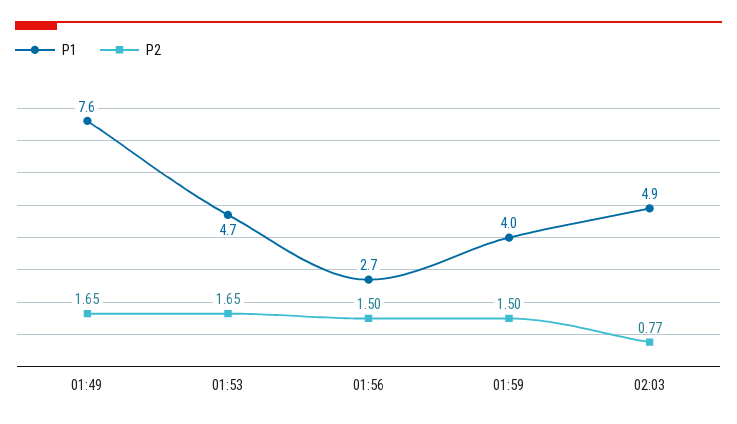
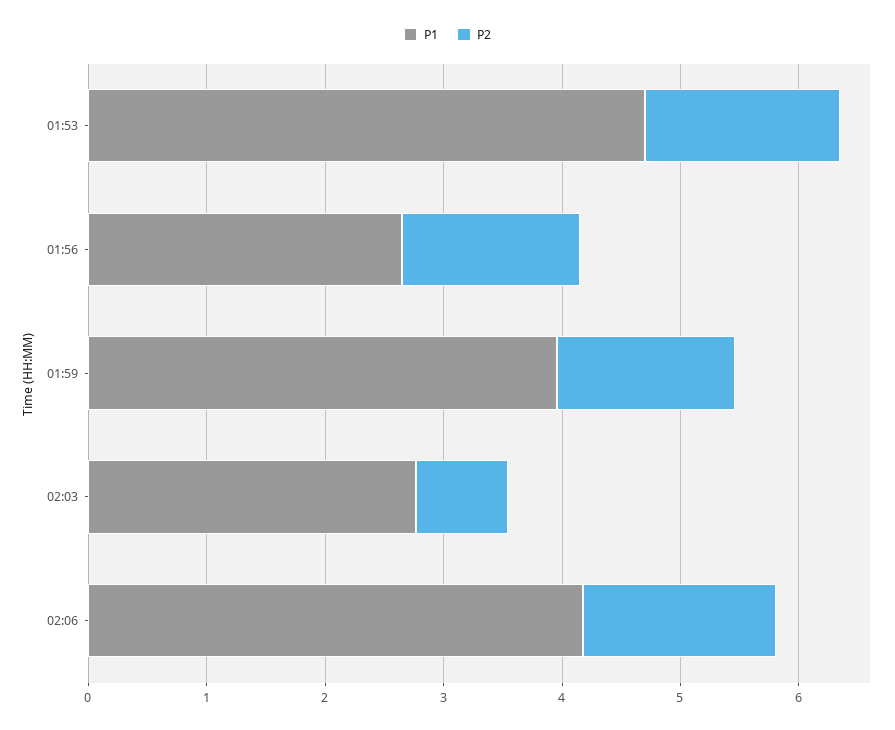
P1, 01:49: 7.6 -> none
P2, 01:49: 1.65 -> none
P1, 02:03: 4.9 -> 2.8
P1, 02:06: none -> 4.2
P2, 02:06: none -> 1.6

